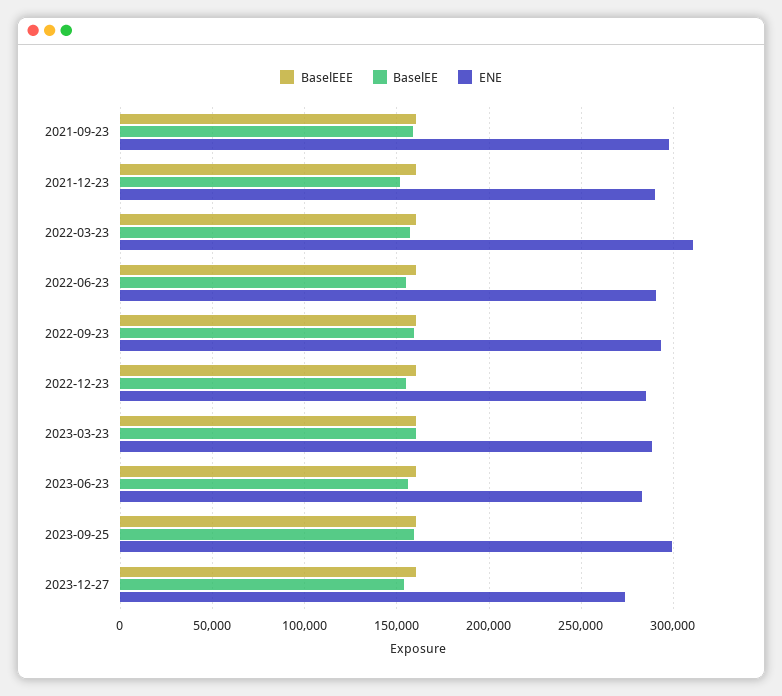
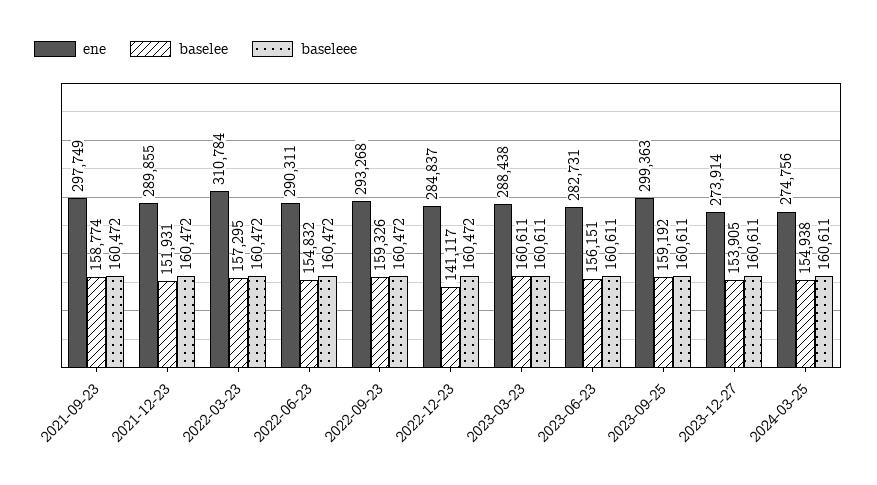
BaselEE, 2022-12-23: 155000 -> 141117
ENE, 2024-03-25: none -> 274756
BaselEE, 2024-03-25: none -> 154938
BaselEEE, 2024-03-25: none -> 160611

